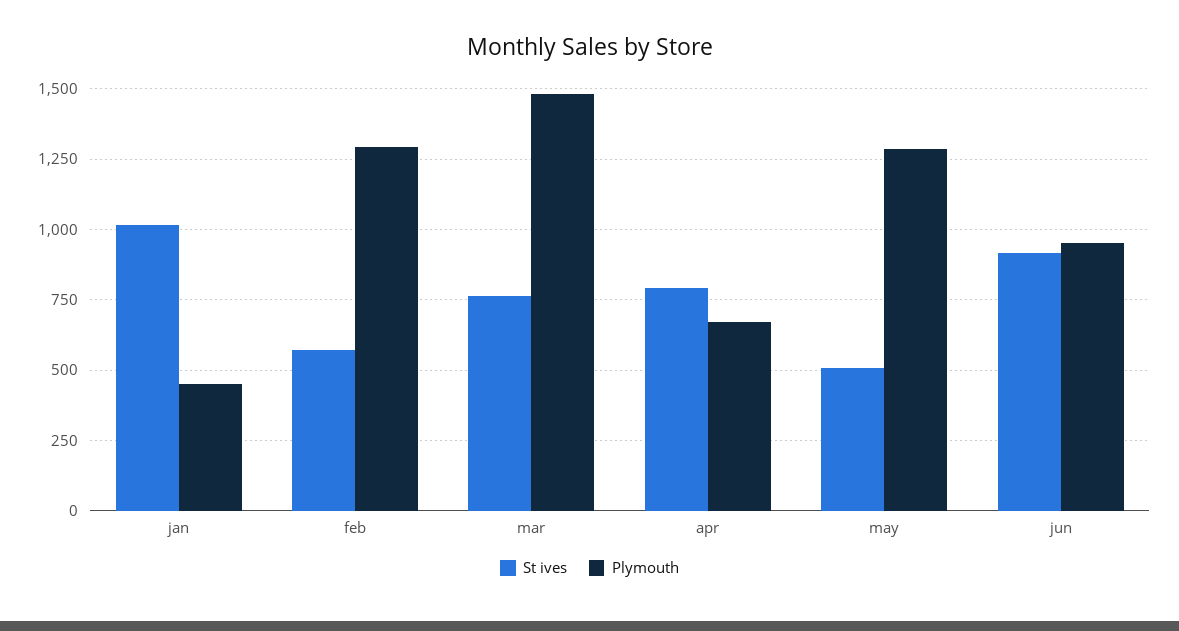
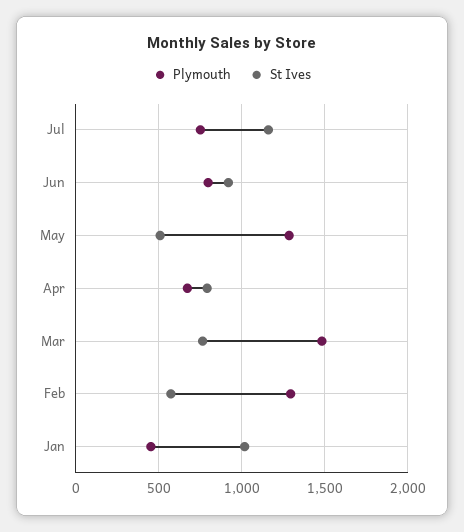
Plymouth, jun: 950 -> 800
Plymouth, Jul: none -> 750
St ives, Jul: none -> 1150

